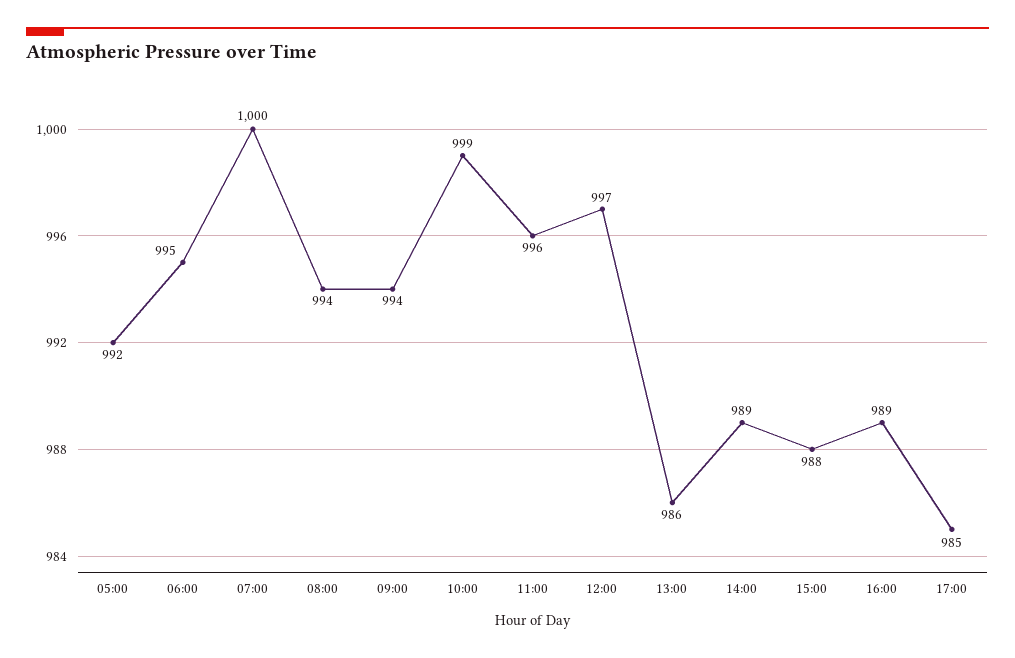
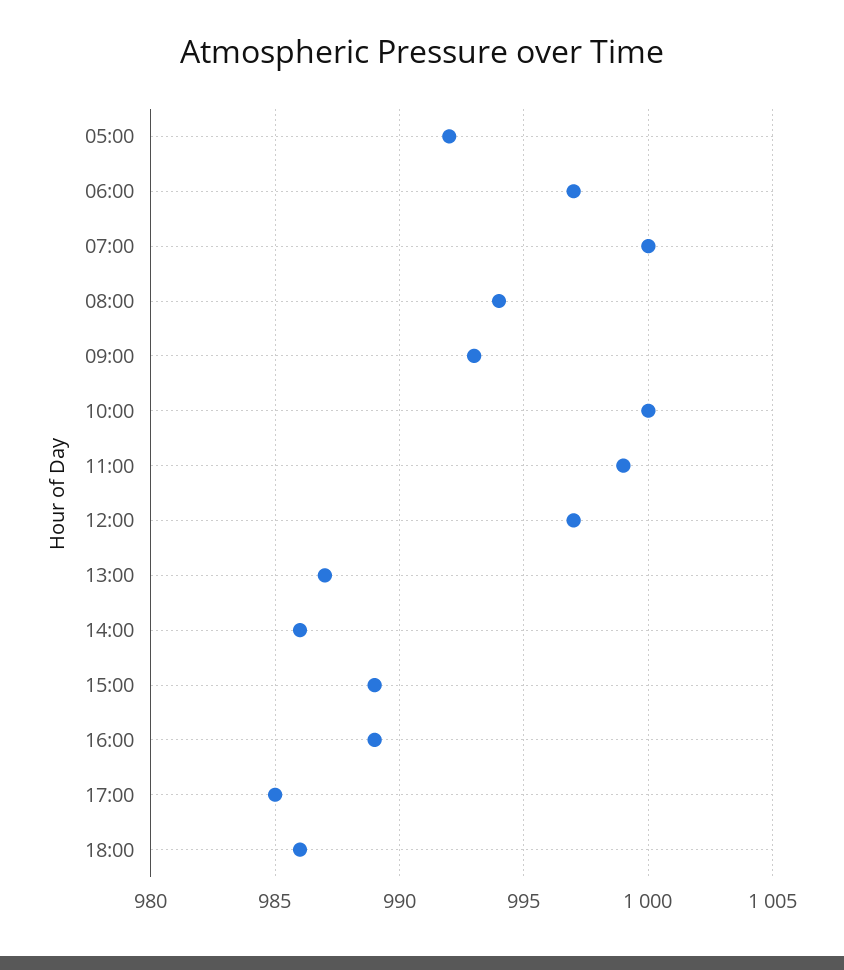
06:00: 995 -> 997
09:00: 994 -> 993
10:00: 999 -> 1000
11:00: 996 -> 999
13:00: 986 -> 987
14:00: 989 -> 986
15:00: 988 -> 989
18:00: none -> 986

